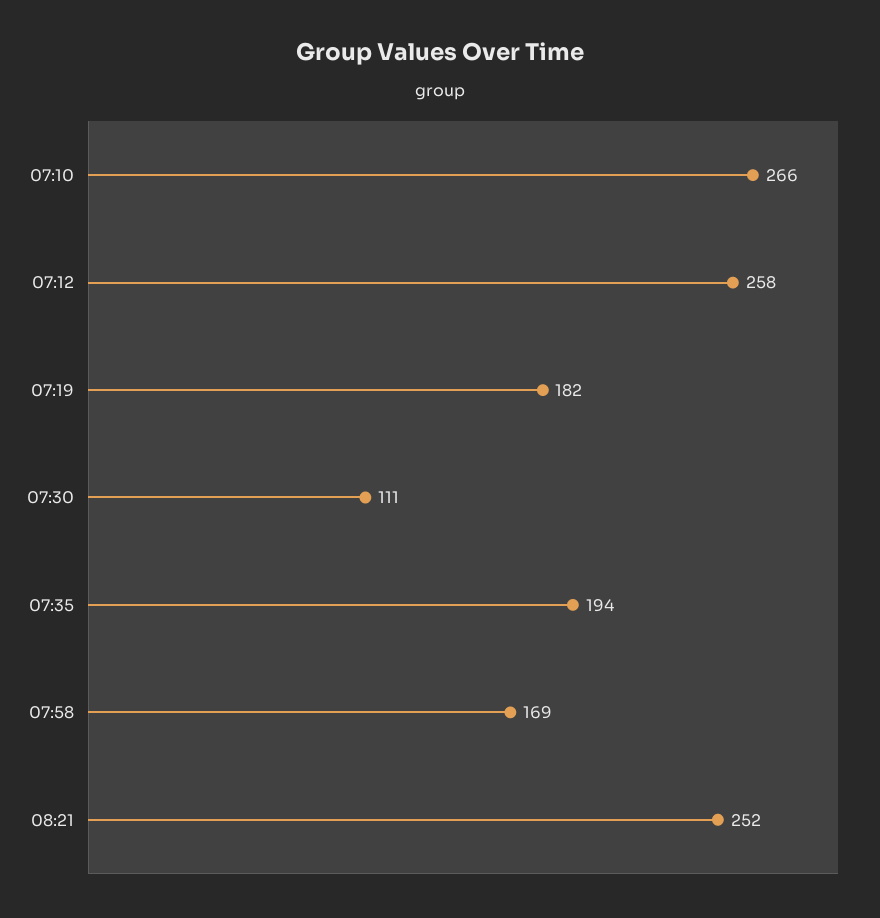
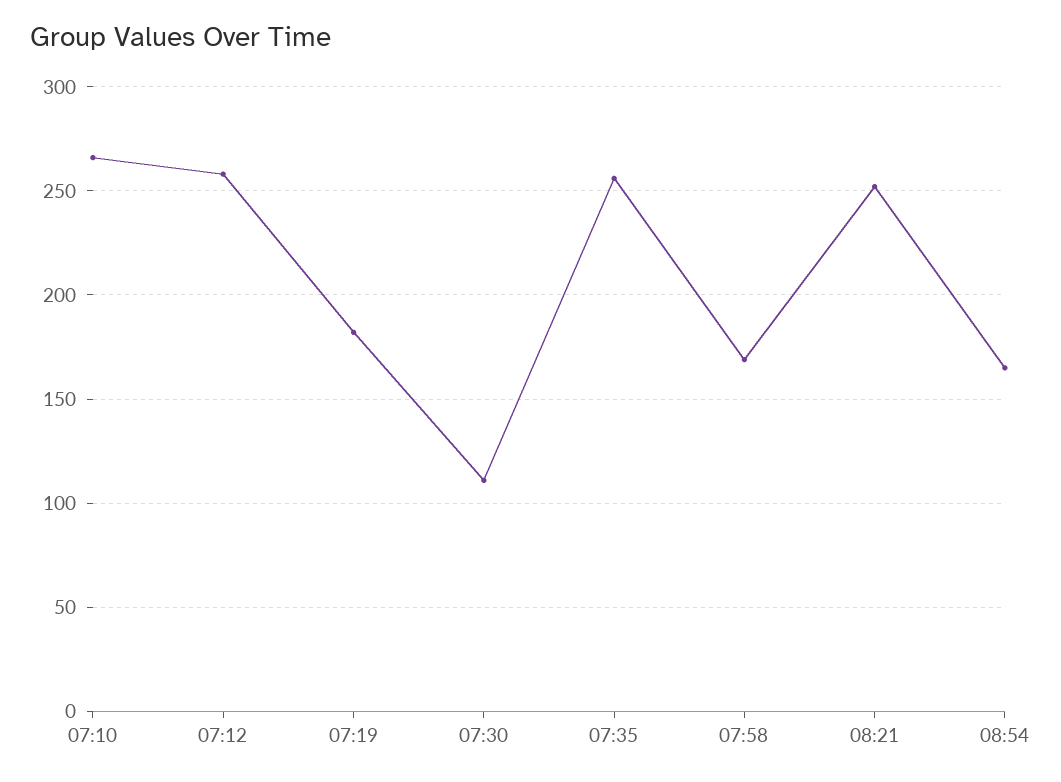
07:35: 194 -> 255
08:54: none -> 165

